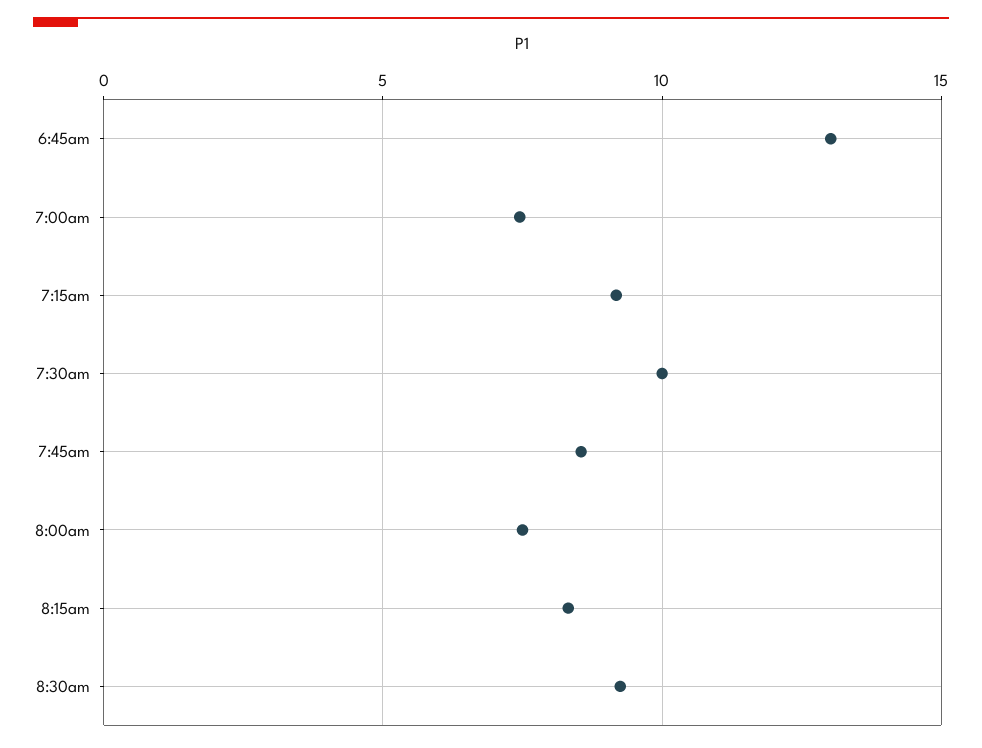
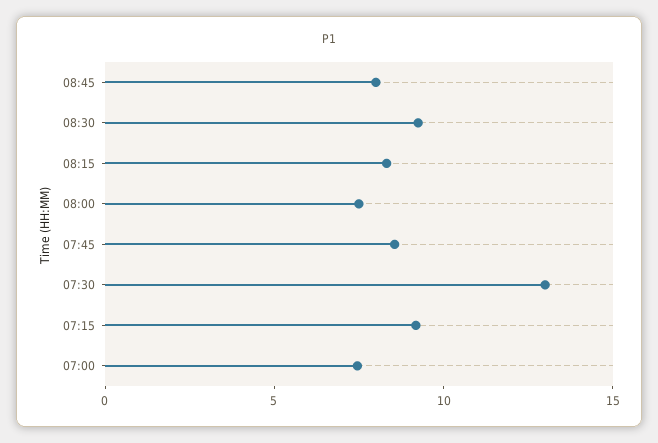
6:45am: 13 -> none
7:30am: 10 -> 13
08:45: none -> 8

